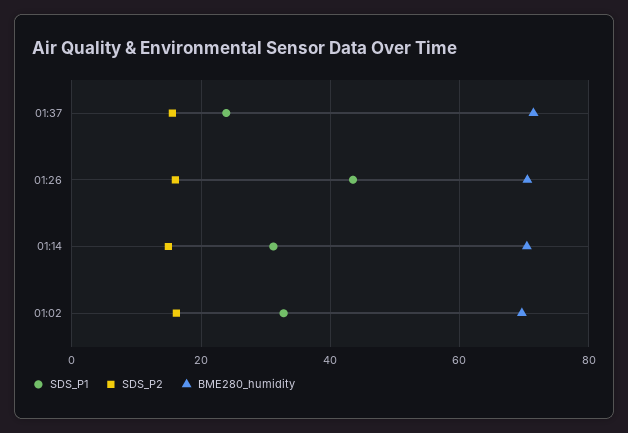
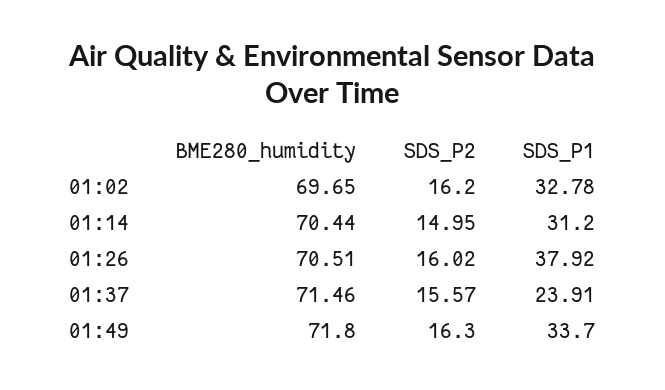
SDS_P1, 01:26: 44 -> 37.92
BME280_humidity, 01:49: none -> 71.8
SDS_P2, 01:49: none -> 16.3
SDS_P1, 01:49: none -> 33.7

